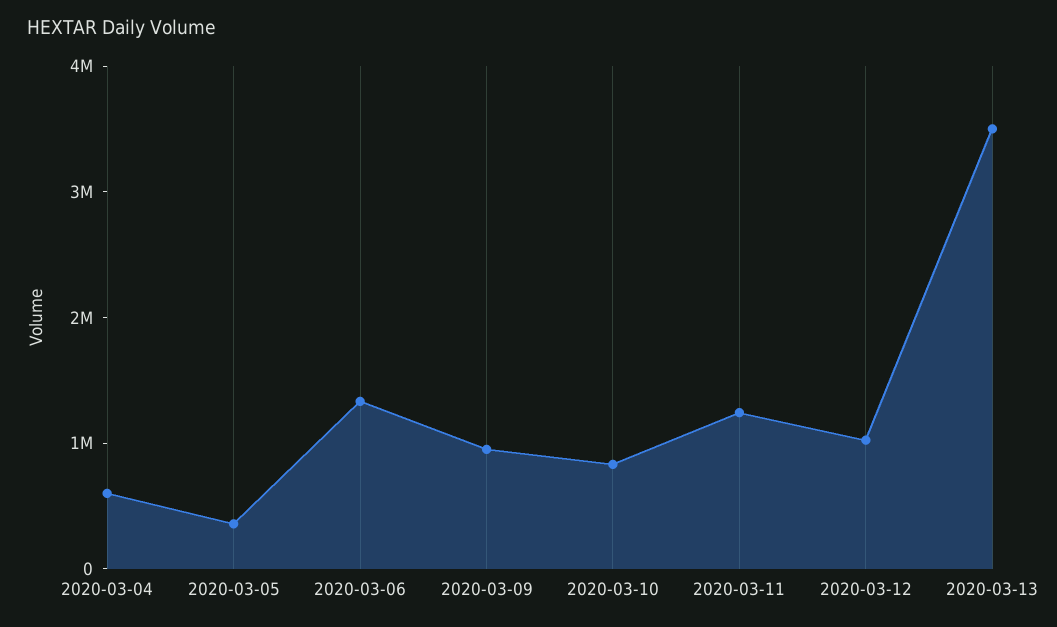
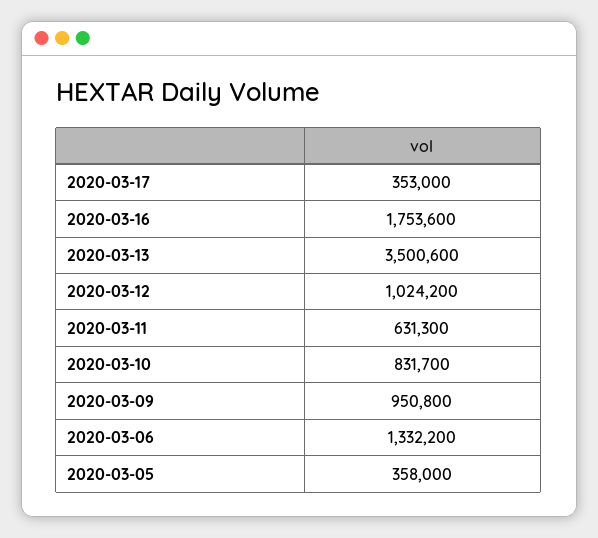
2020-03-04: 600000 -> none
2020-03-11: 1200000 -> 631300
2020-03-17: none -> 353000
2020-03-16: none -> 1753600

